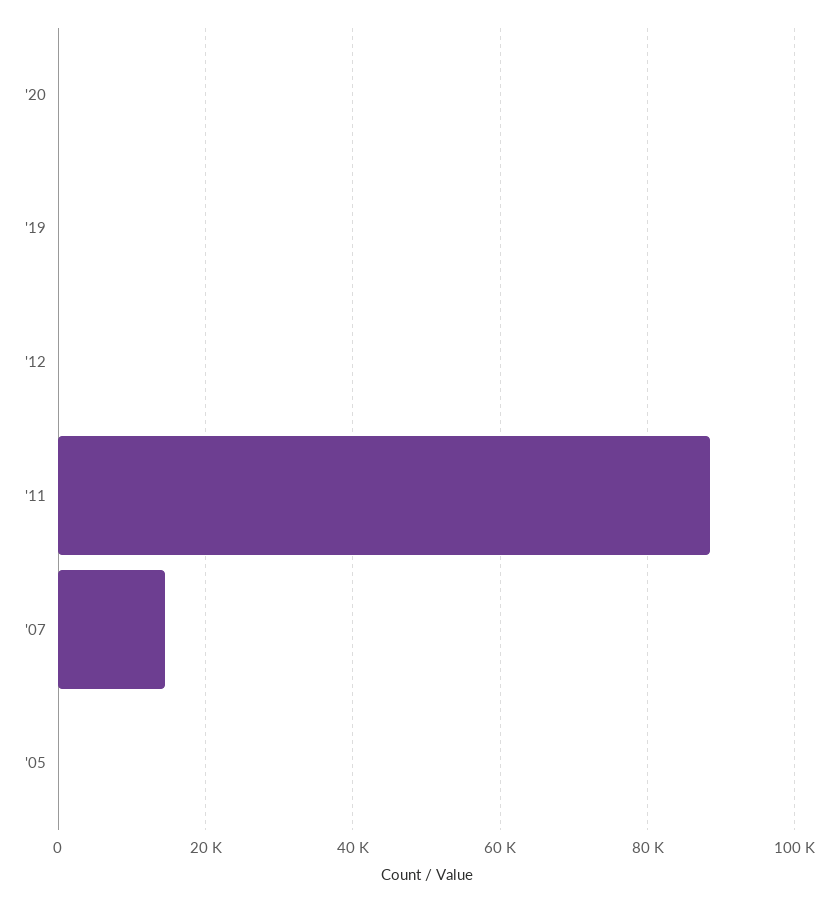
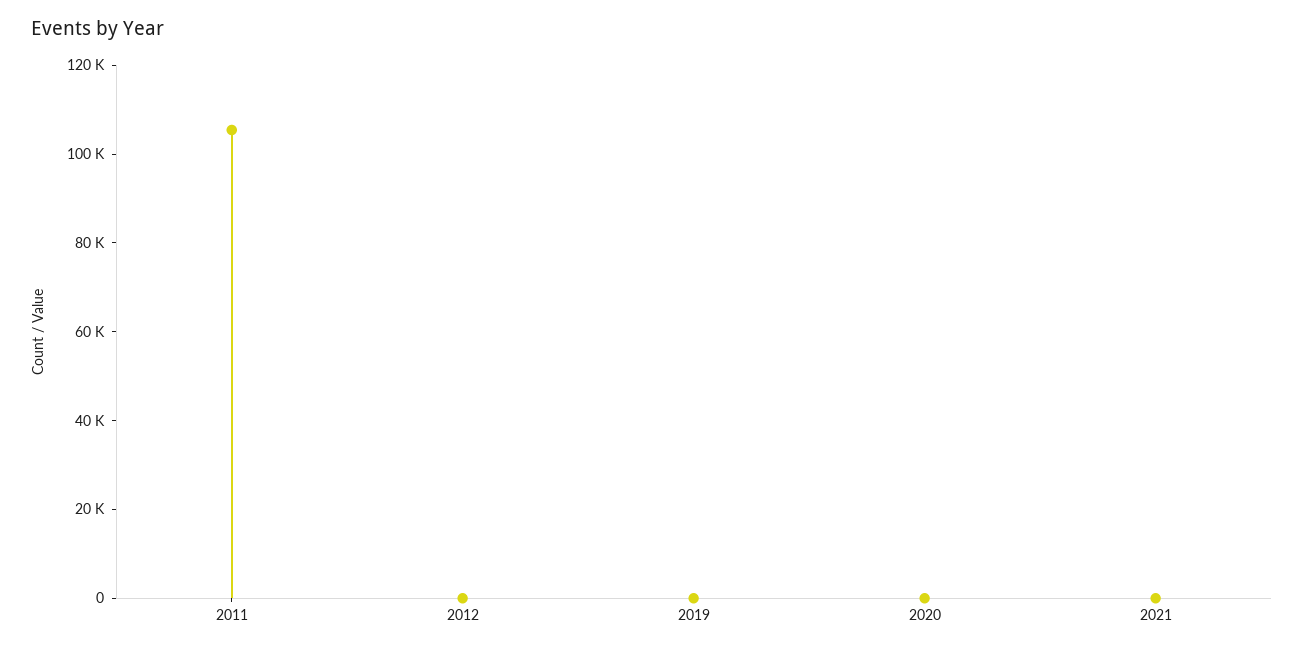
'11: 88000 -> 105000
'07: 14000 -> none
'05: 0 -> none
2021: none -> 0

